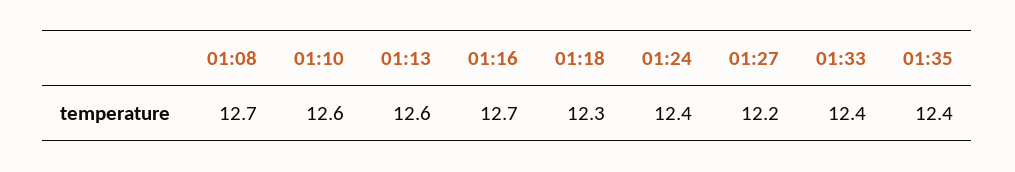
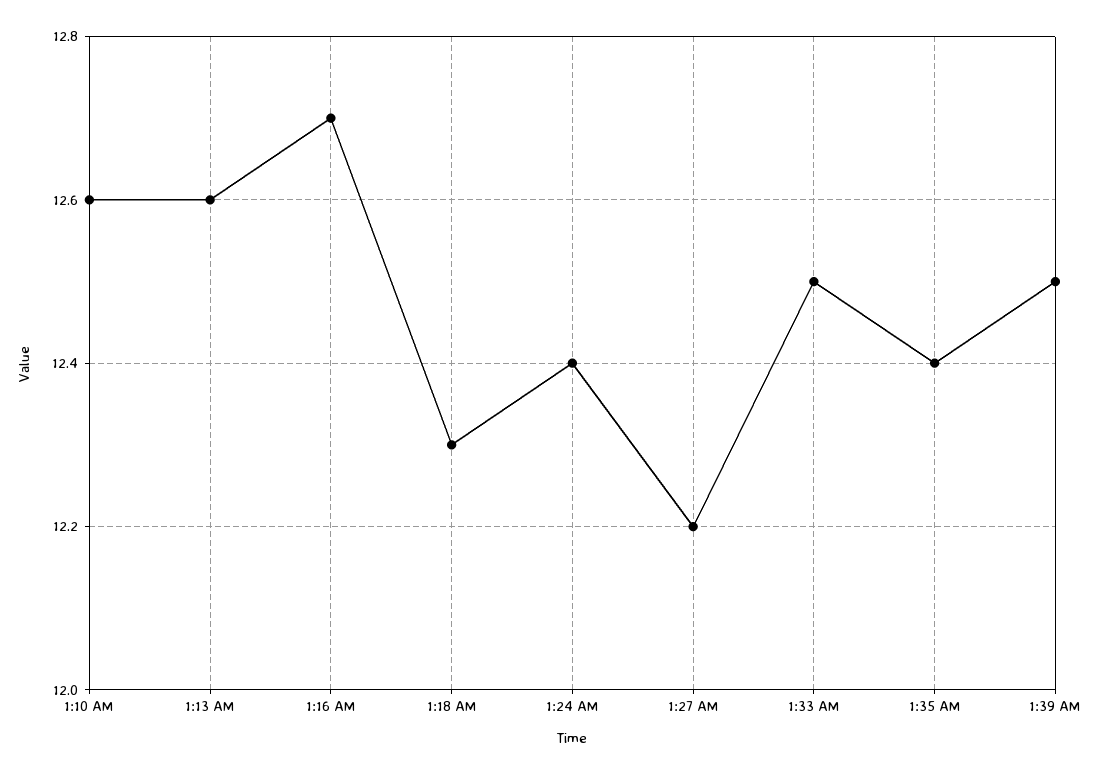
01:08: 12.7 -> none
01:33: 12.4 -> 12.5
1:39 AM: none -> 12.5

